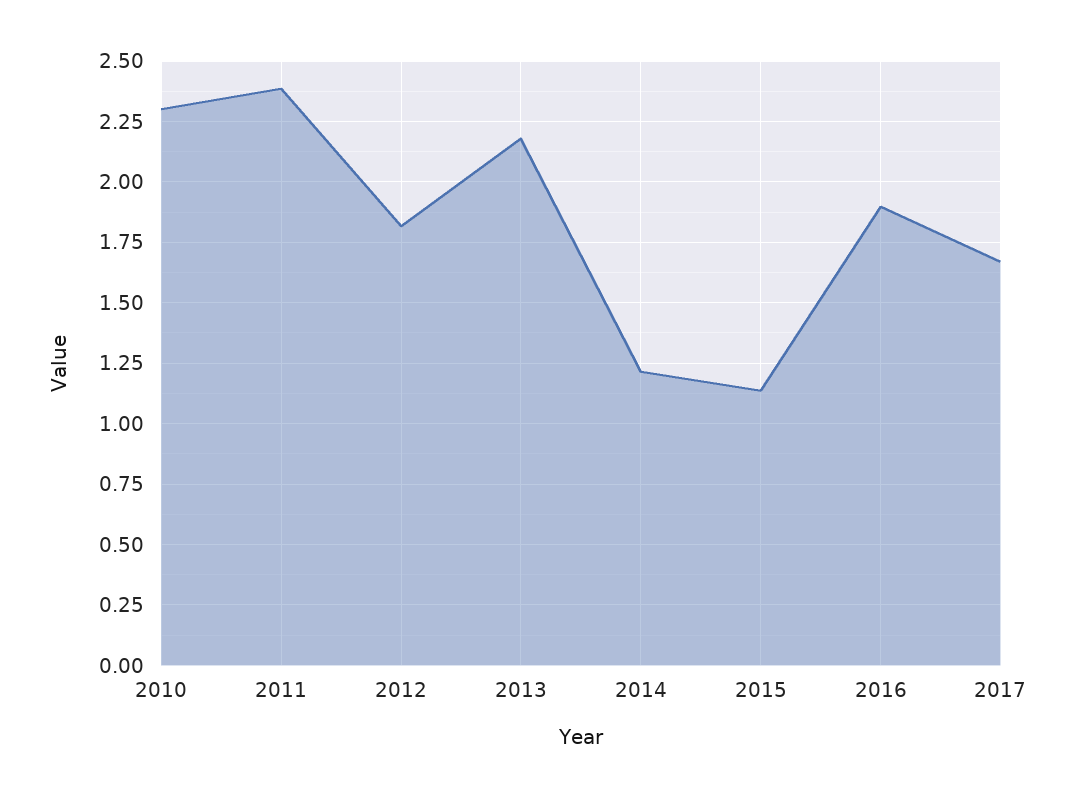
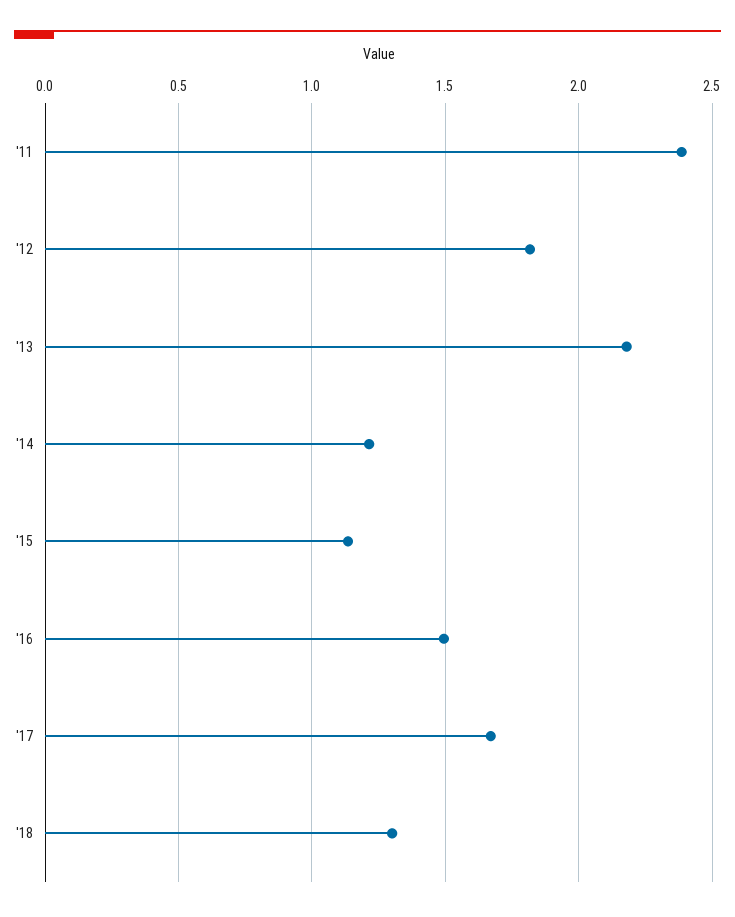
2010: 2.3 -> none
2016: 1.9 -> 1.5
'18: none -> 1.3

